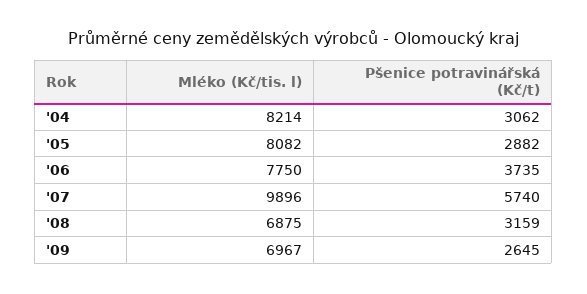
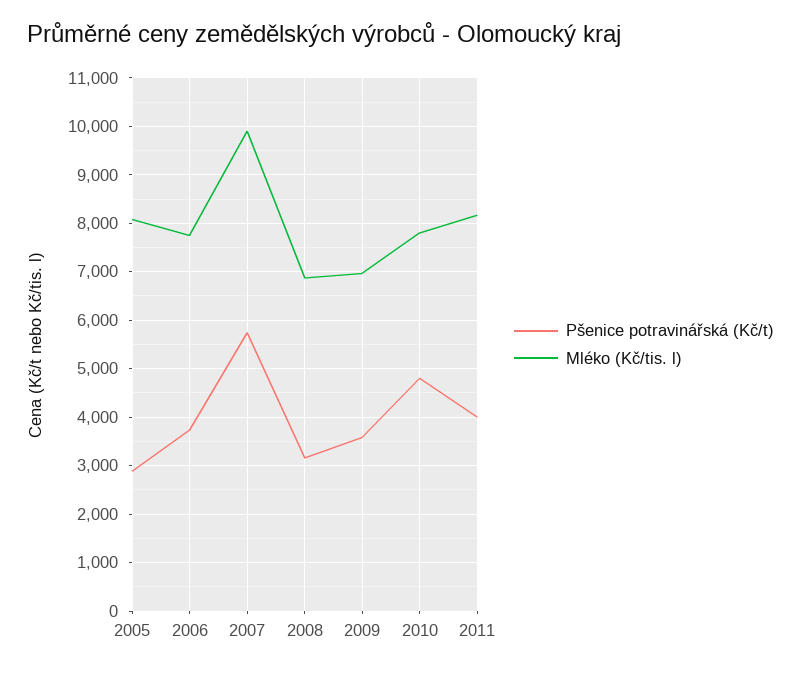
Mléko (Kč/tis. l), '04: 8214 -> none
Pšenice potravinářská (Kč/t), '04: 3062 -> none
Pšenice potravinářská (Kč/t), '09: 2645 -> 3600
Pšenice potravinářská (Kč/t), 2010: none -> 4800
Mléko (Kč/tis. l), 2010: none -> 7800
Pšenice potravinářská (Kč/t), 2011: none -> 4000
Mléko (Kč/tis. l), 2011: none -> 8200

